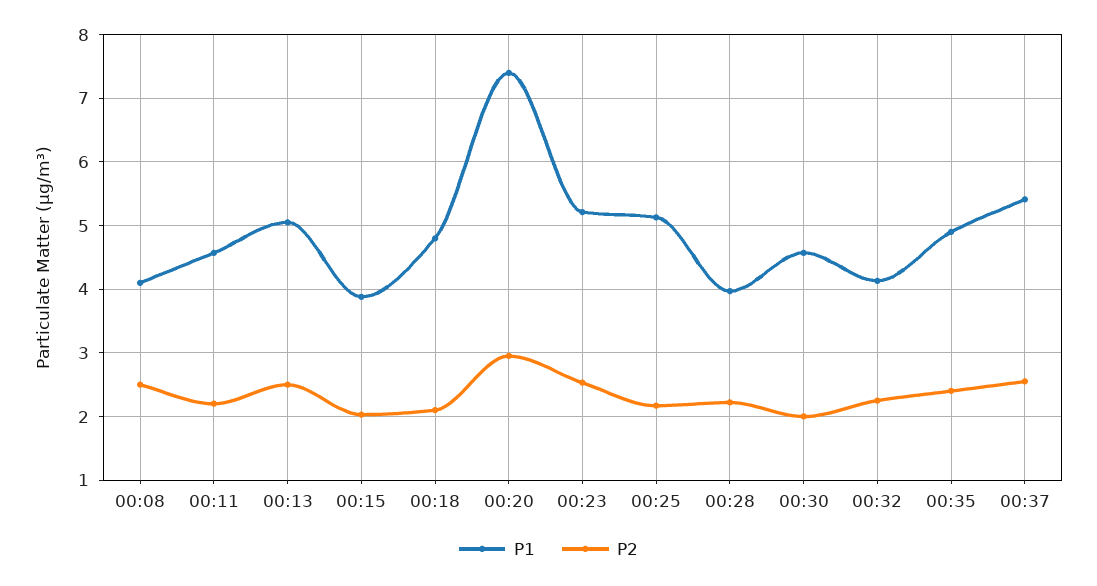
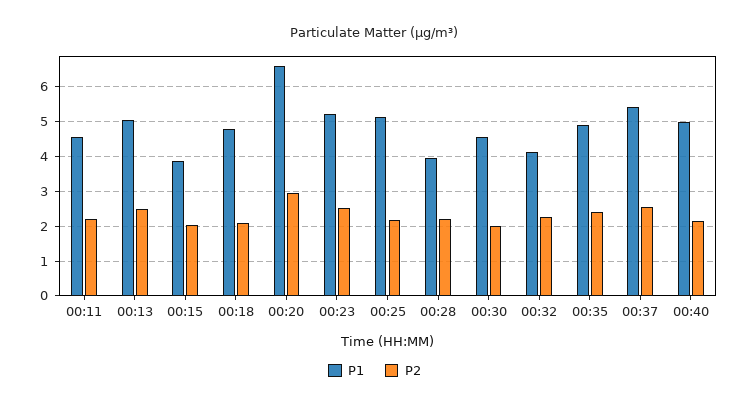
P1, 00:08: 4.1 -> none
P2, 00:08: 2.5 -> none
P1, 00:20: 7.4 -> 6.6
P1, 00:40: none -> 5
P2, 00:40: none -> 2.2

